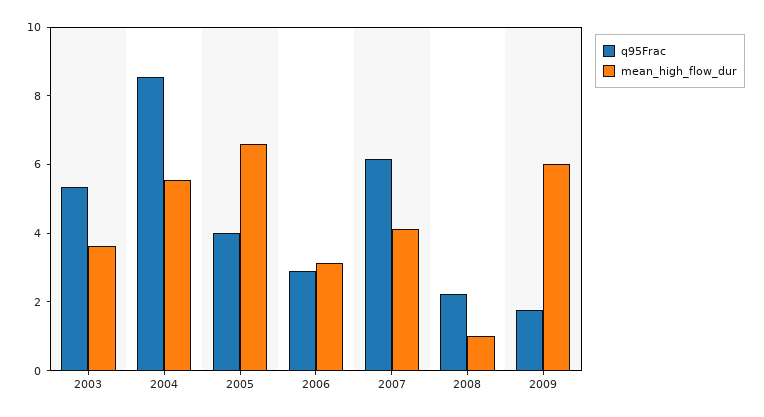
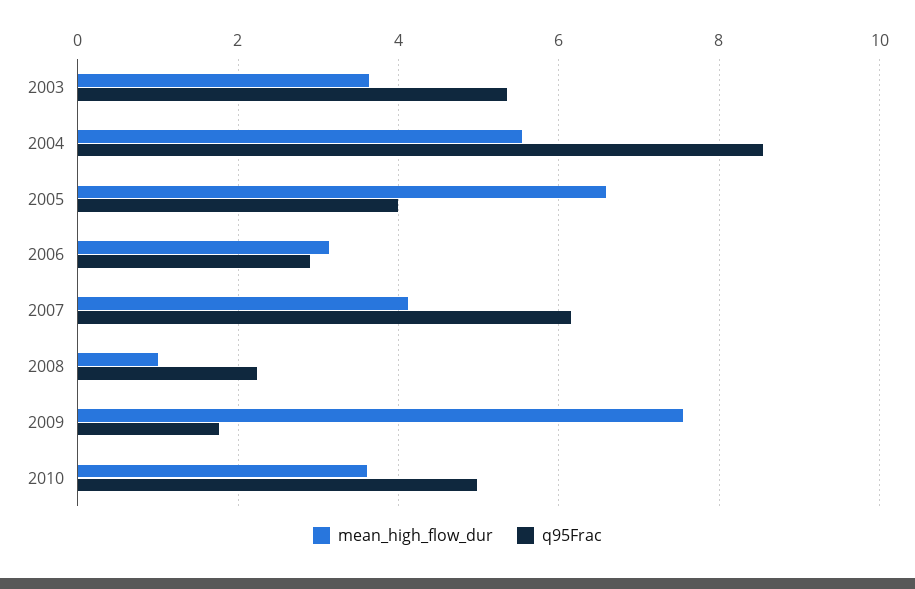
mean_high_flow_dur, 2009: 6 -> 7.6
mean_high_flow_dur, 2010: none -> 3.6
q95Frac, 2010: none -> 5

